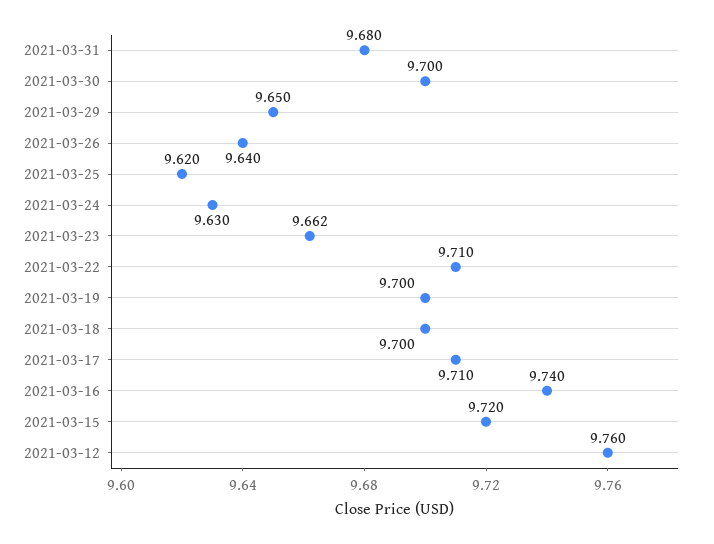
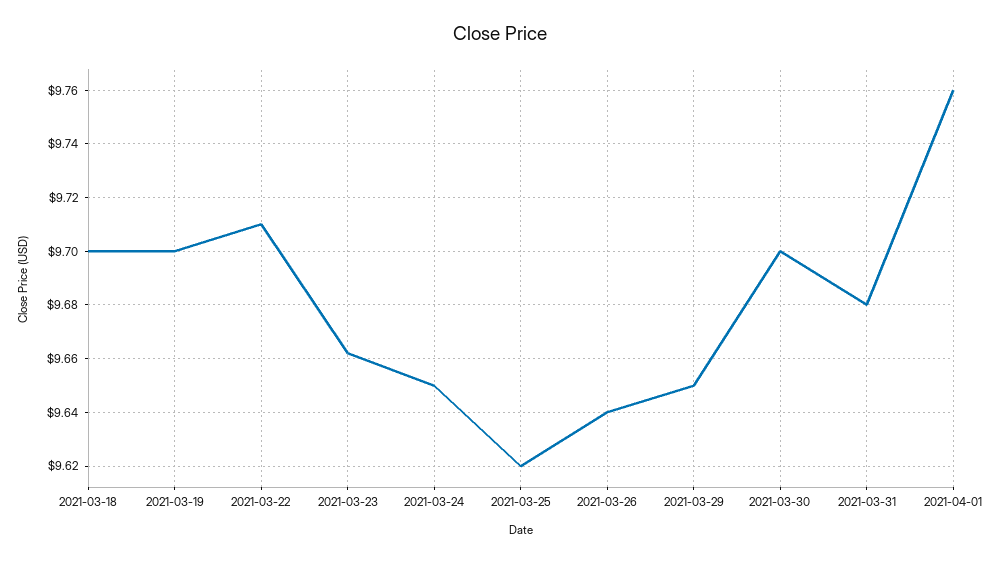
2021-03-24: 9.63 -> 9.65
2021-03-17: 9.71 -> none
2021-03-16: 9.74 -> none
2021-03-15: 9.72 -> none
2021-03-12: 9.76 -> none
2021-04-01: none -> 9.76

